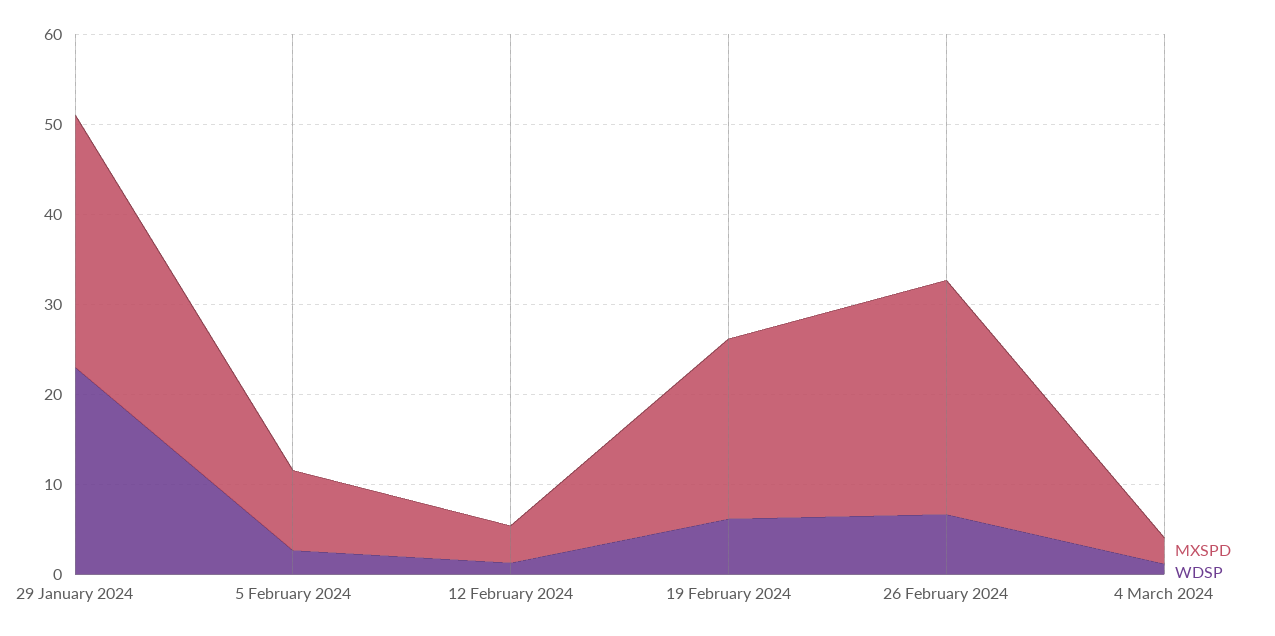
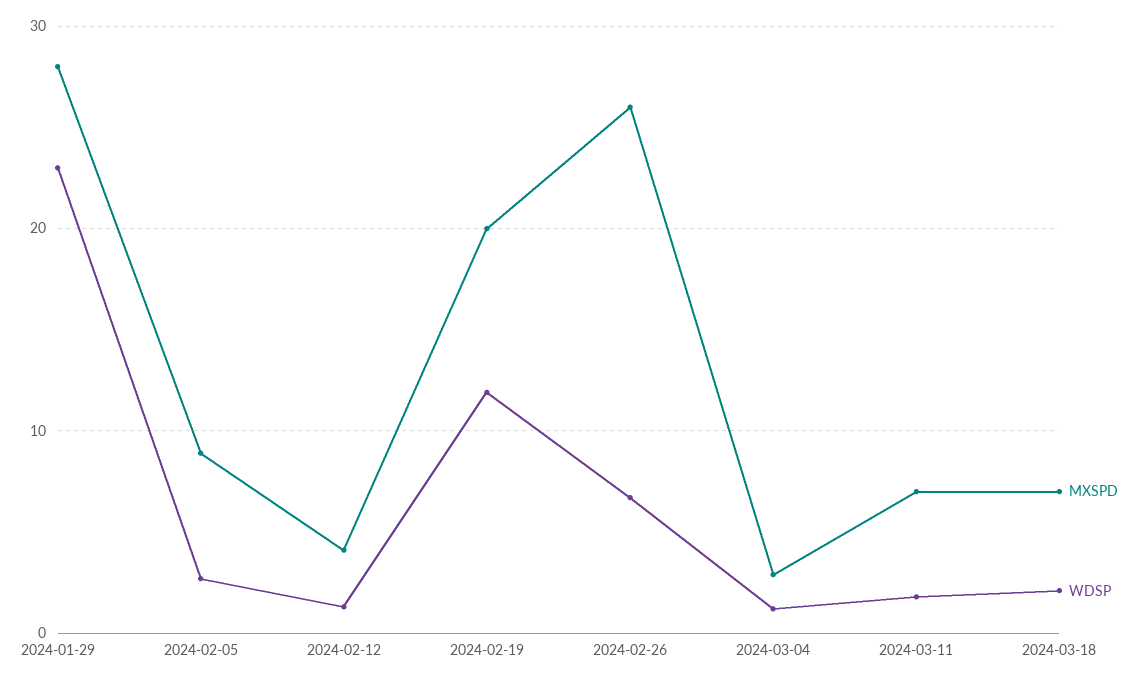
WDSP, 19 February 2024: 6 -> 12
MXSPD, 2024-03-11: none -> 7
WDSP, 2024-03-11: none -> 2
MXSPD, 2024-03-18: none -> 7
WDSP, 2024-03-18: none -> 2

